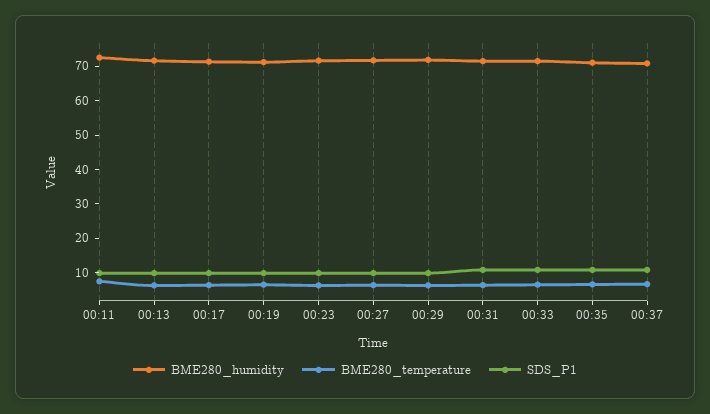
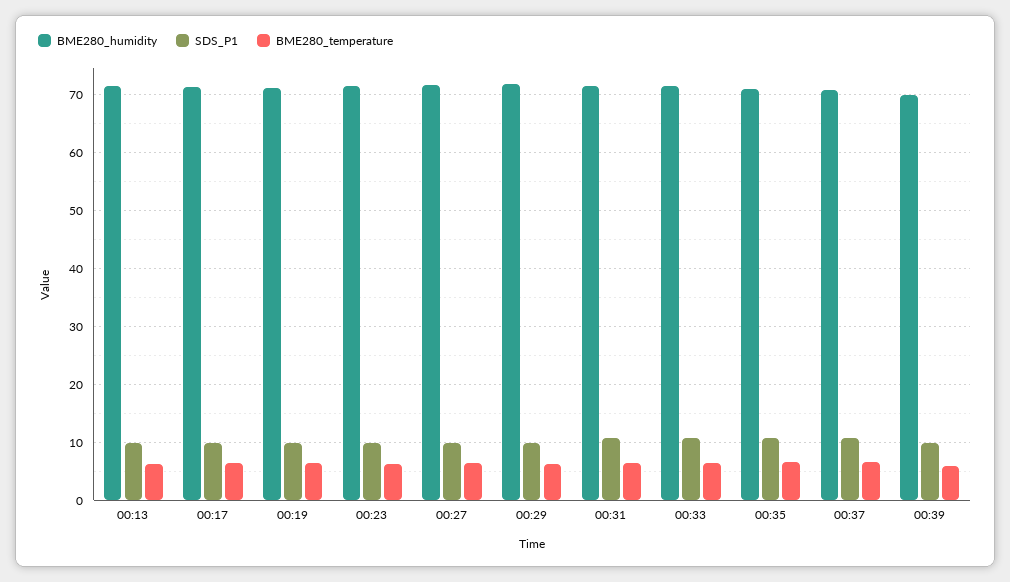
BME280_humidity, 00:11: 72.5 -> none
BME280_temperature, 00:11: 7.5 -> none
SDS_P1, 00:11: 10 -> none
BME280_humidity, 00:39: none -> 70
SDS_P1, 00:39: none -> 10
BME280_temperature, 00:39: none -> 6

